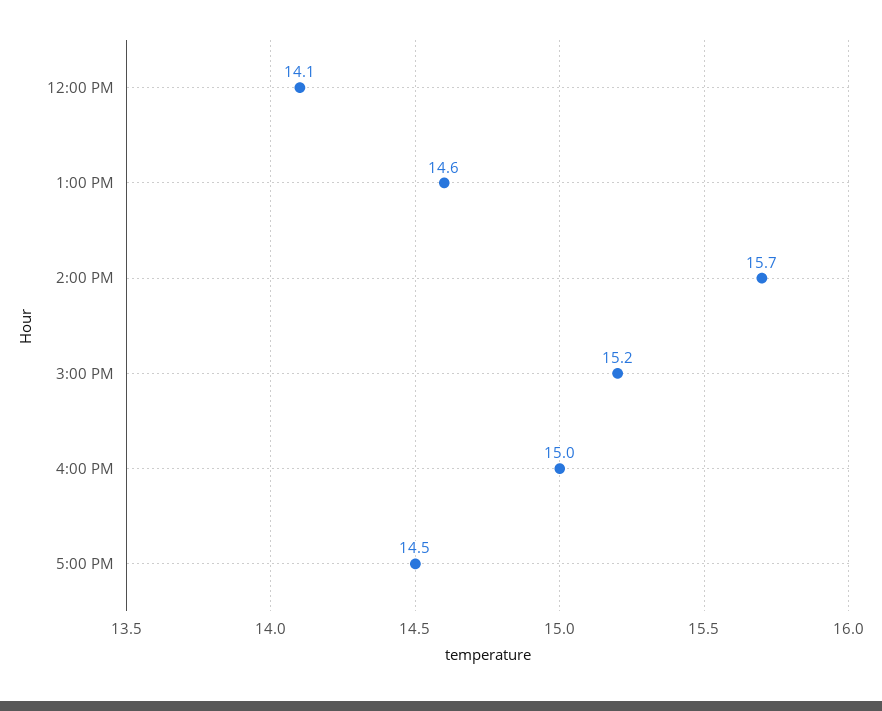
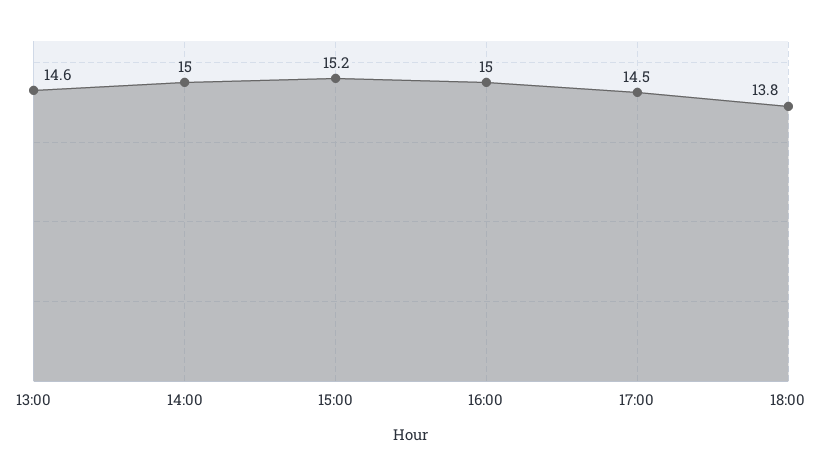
12:00 PM: 14.1 -> none
2:00 PM: 15.7 -> 15
18:00: none -> 13.8

